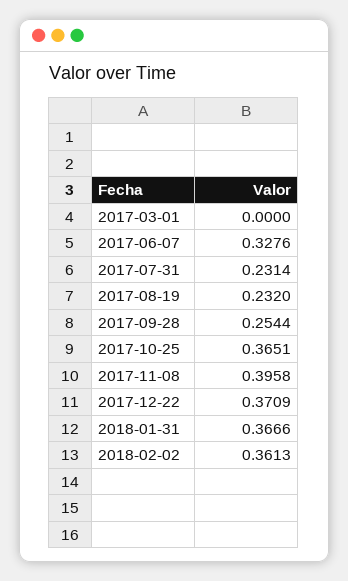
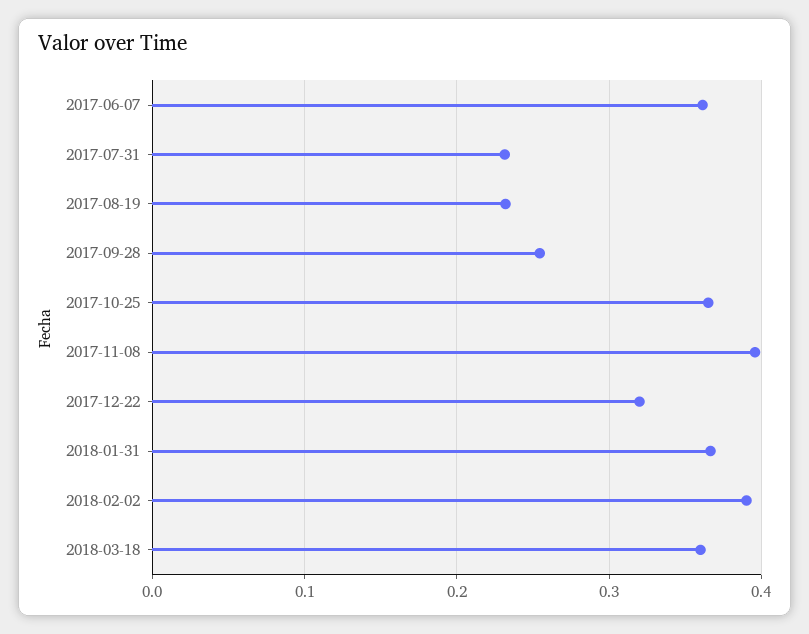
2017-03-01: 0 -> none
2017-06-07: 0.3276 -> 0.36
2017-12-22: 0.3709 -> 0.32
2018-02-02: 0.3613 -> 0.39
2018-03-18: none -> 0.36

